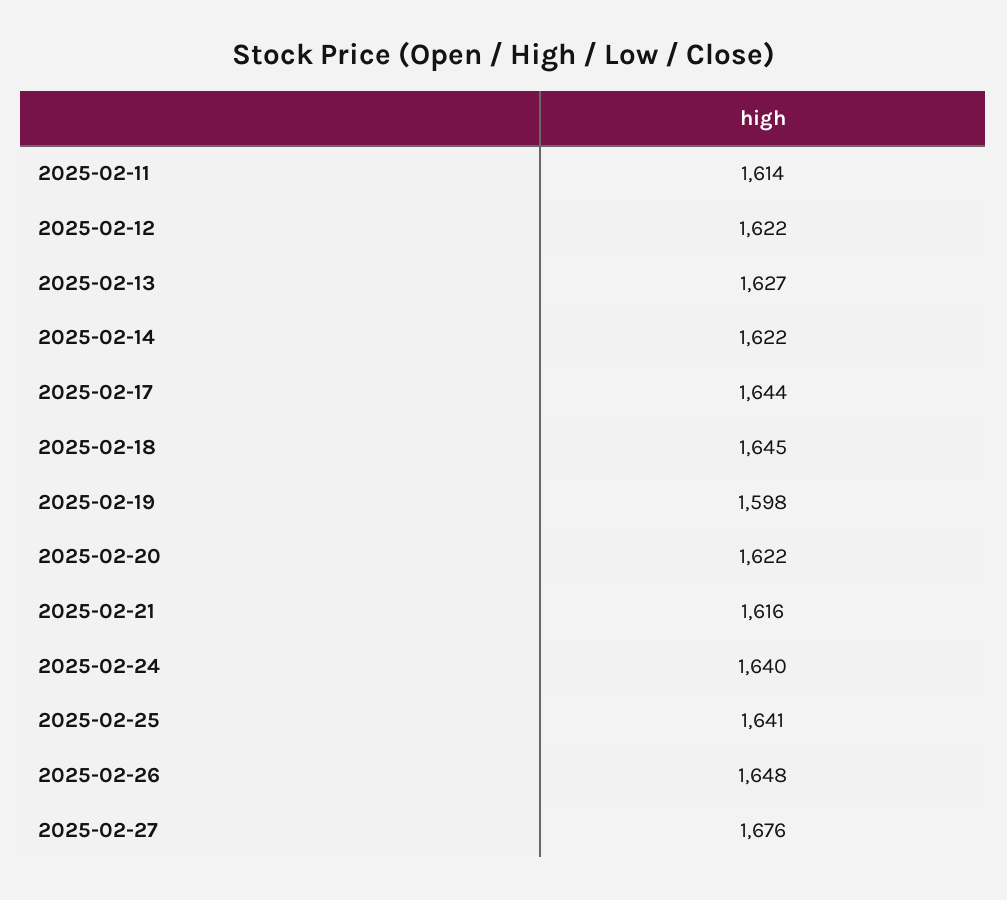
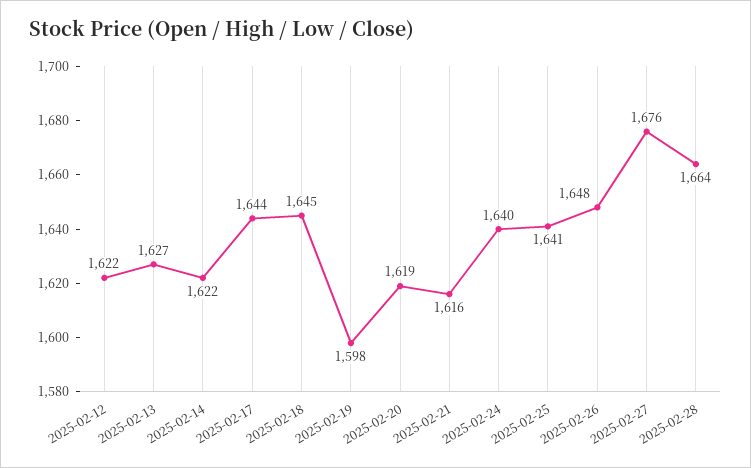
2025-02-11: 1614 -> none
2025-02-20: 1622 -> 1619
2025-02-28: none -> 1664

